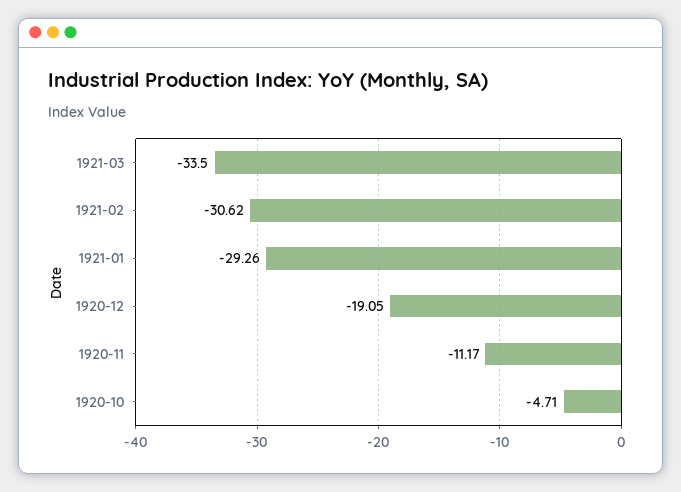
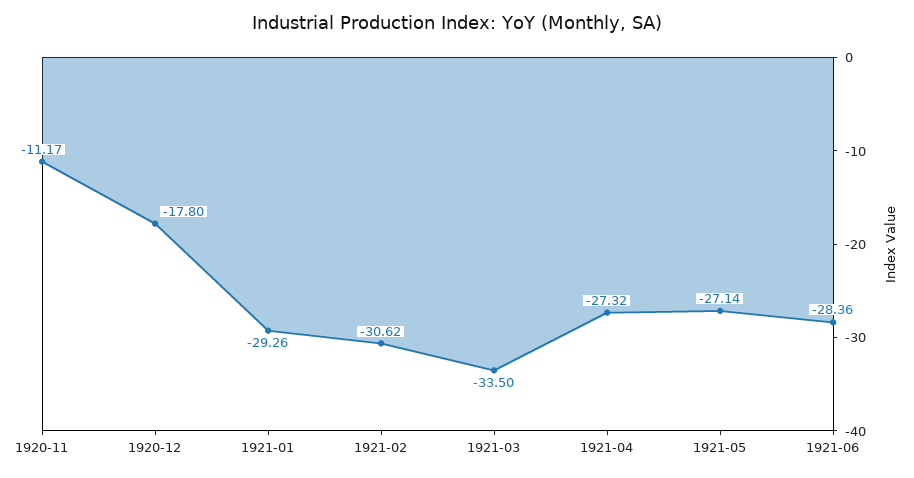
1920-12: -19.05 -> -17.8
1920-10: -4.71 -> none
1921-04: none -> -27.32
1921-05: none -> -27.14
1921-06: none -> -28.36

